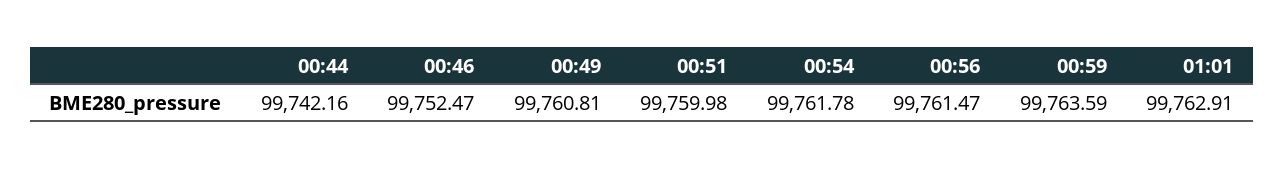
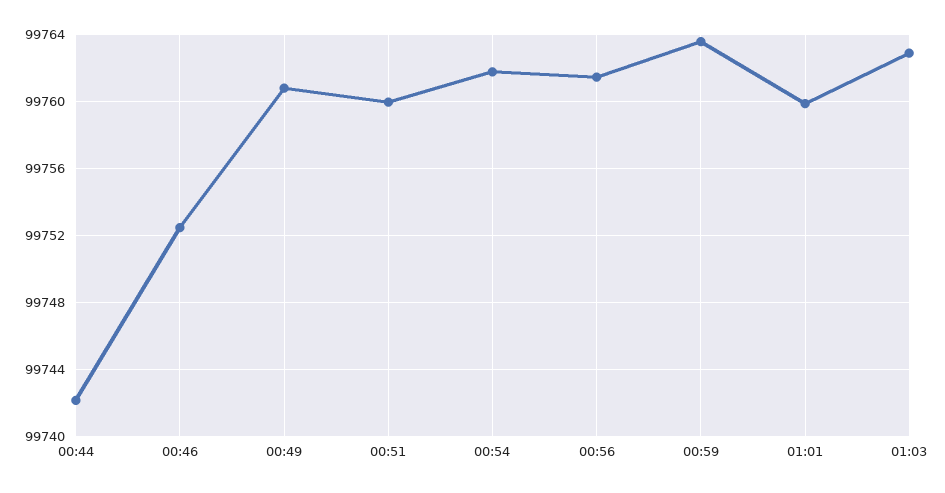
01:01: 99762.91 -> 99760
01:03: none -> 99763

